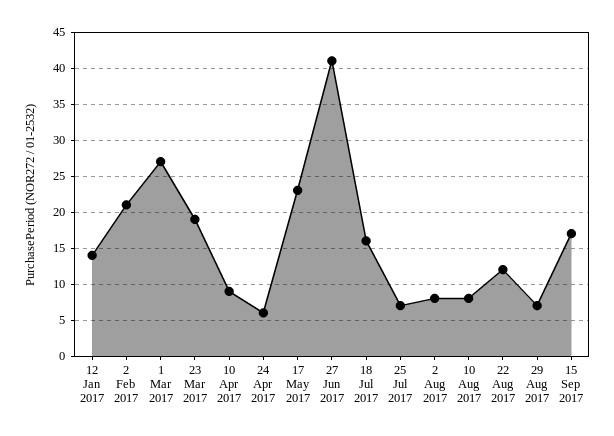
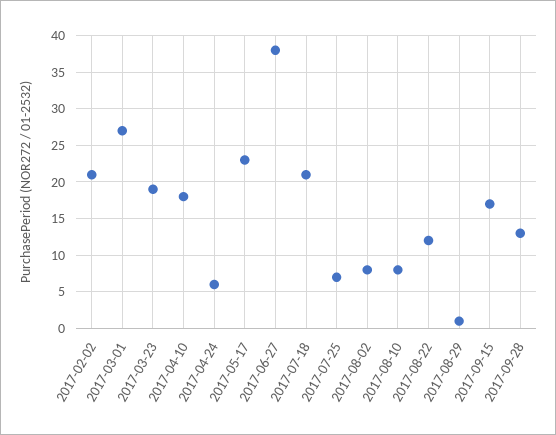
12 Jan 2017: 14 -> none
10 Apr 2017: 9 -> 18
27 Jun 2017: 41 -> 38
18 Jul 2017: 16 -> 21
29 Aug 2017: 7 -> 1
2017-09-28: none -> 13

